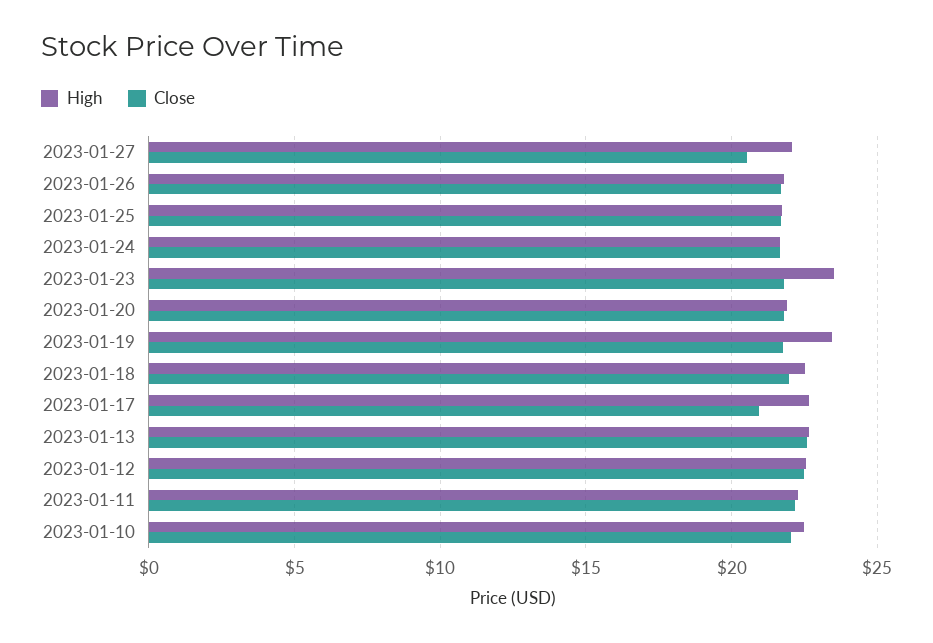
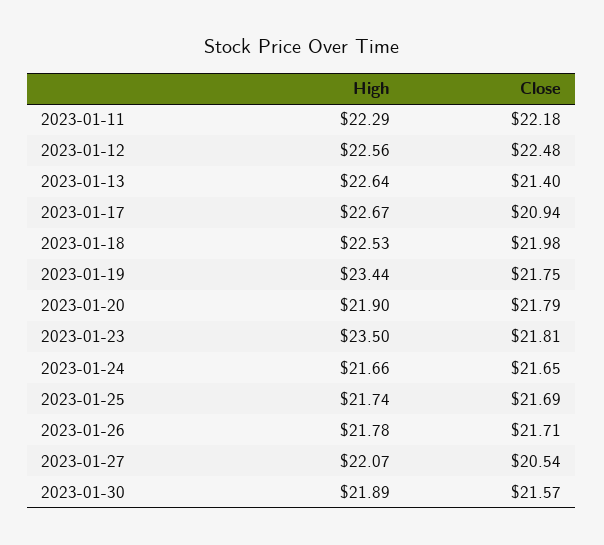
Close, 2023-01-13: 22.5 -> 21.4
High, 2023-01-10: 22.5 -> none
Close, 2023-01-10: 22 -> none
High, 2023-01-30: none -> 21.89
Close, 2023-01-30: none -> 21.57

